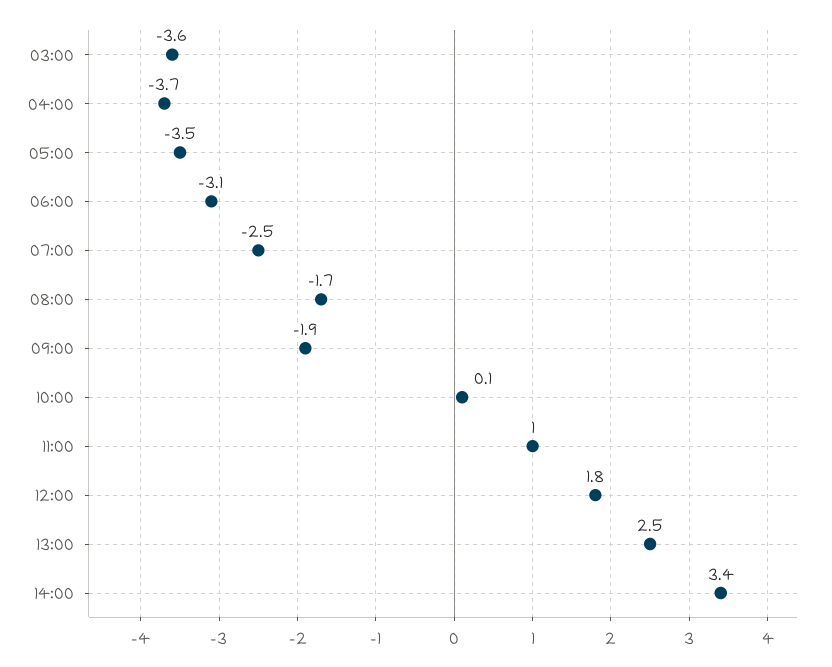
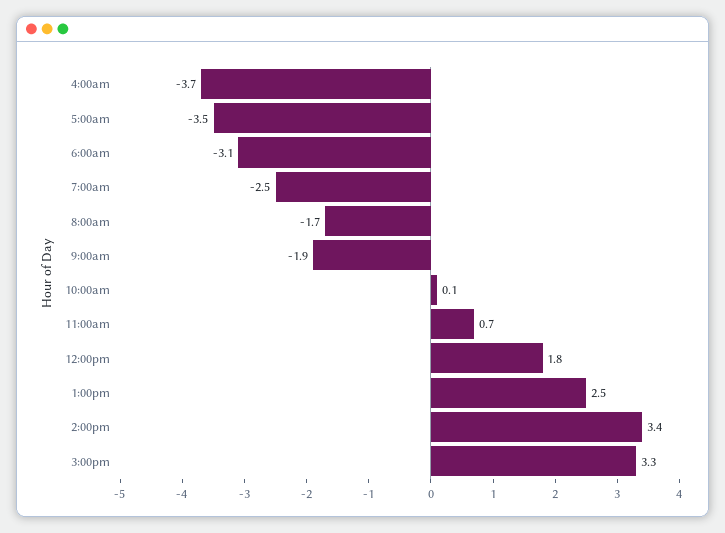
03:00: -3.6 -> none
11:00: 1 -> 0.7
3:00pm: none -> 3.3

